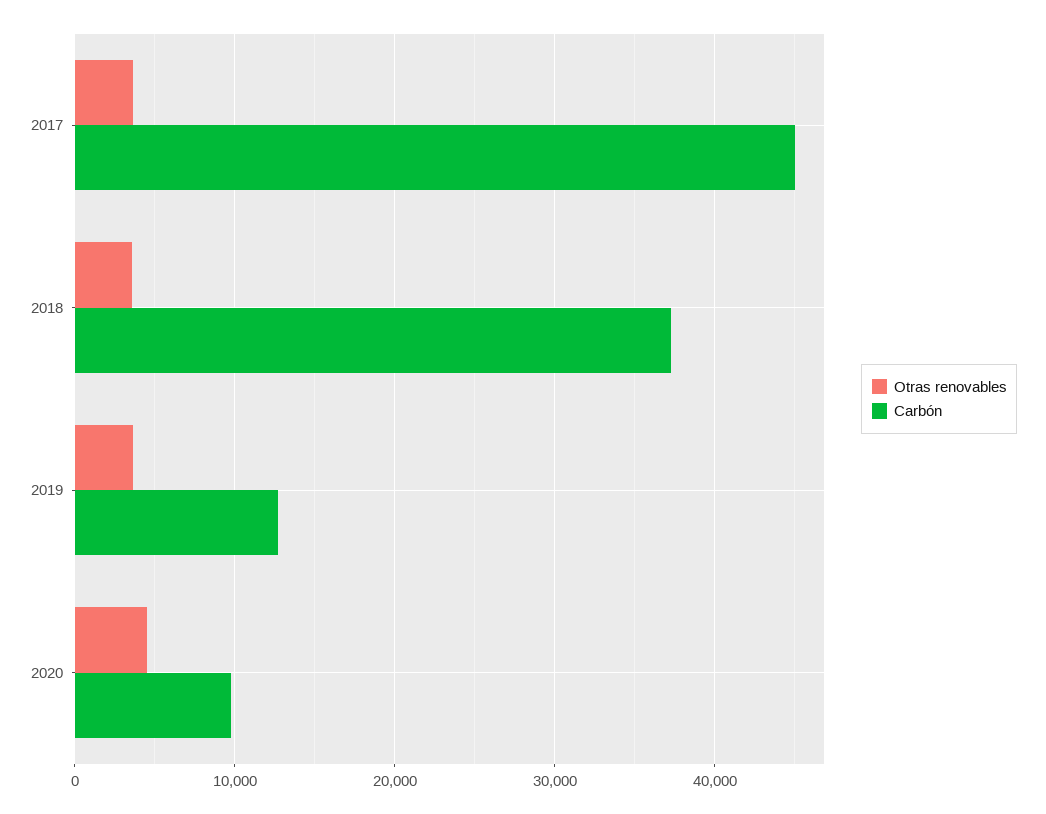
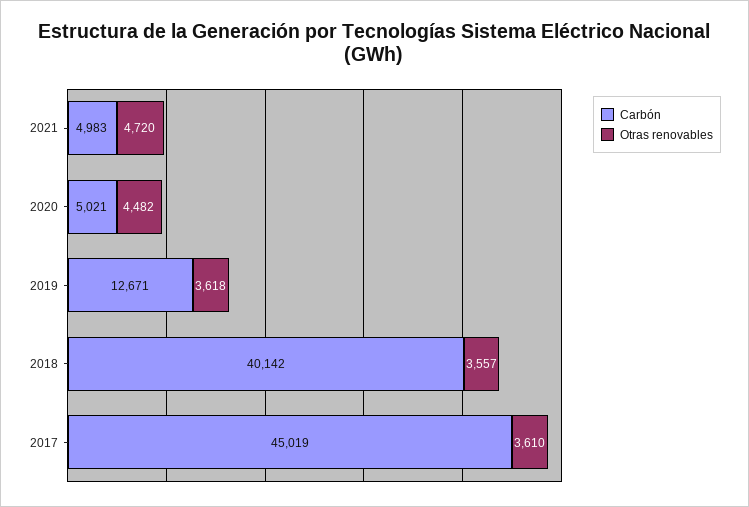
Carbón, 2018: 37000 -> 40142
Carbón, 2020: 10000 -> 5021
Carbón, 2021: none -> 4983
Otras renovables, 2021: none -> 4720

